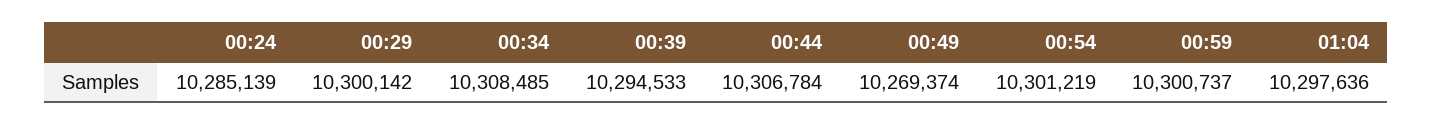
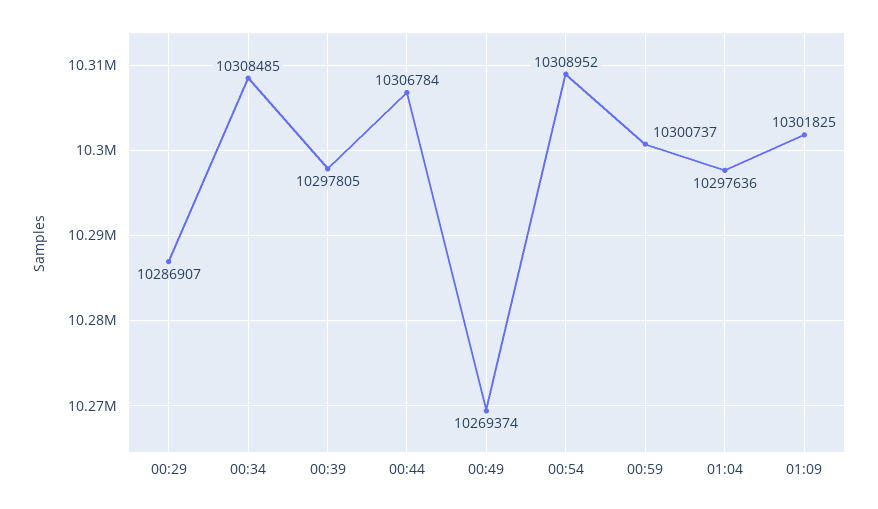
00:24: 10285139 -> none
00:29: 10300142 -> 10286907
00:39: 10294533 -> 10297805
00:54: 10301219 -> 10308952
01:09: none -> 10301825

